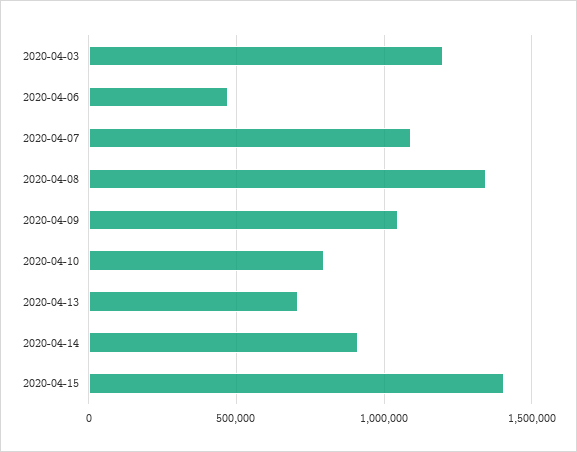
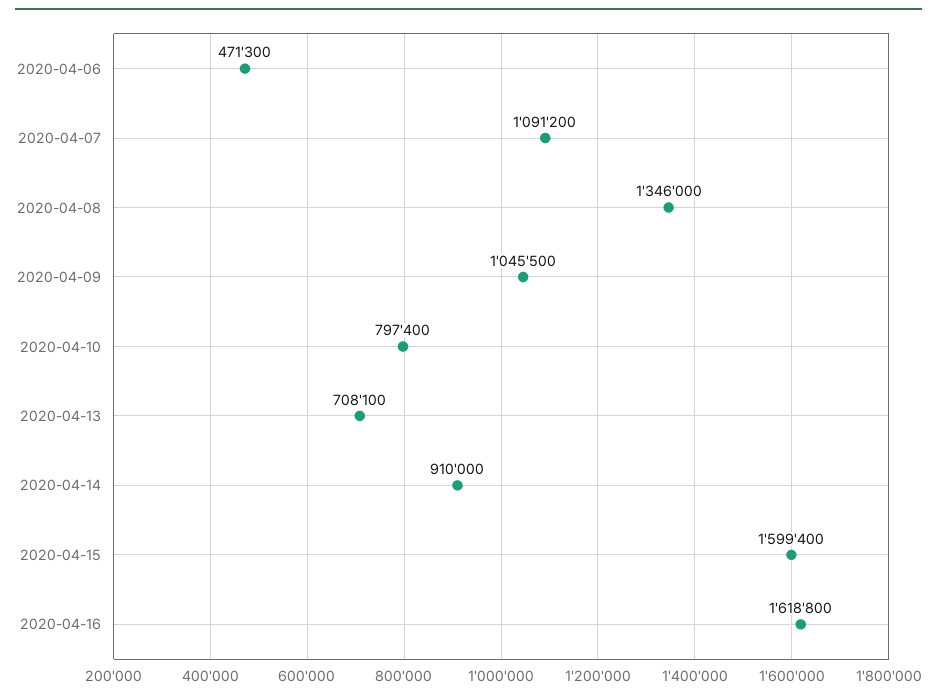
2020-04-03: 1200000 -> none
2020-04-15: 1400000 -> 1599400
2020-04-16: none -> 1618800

